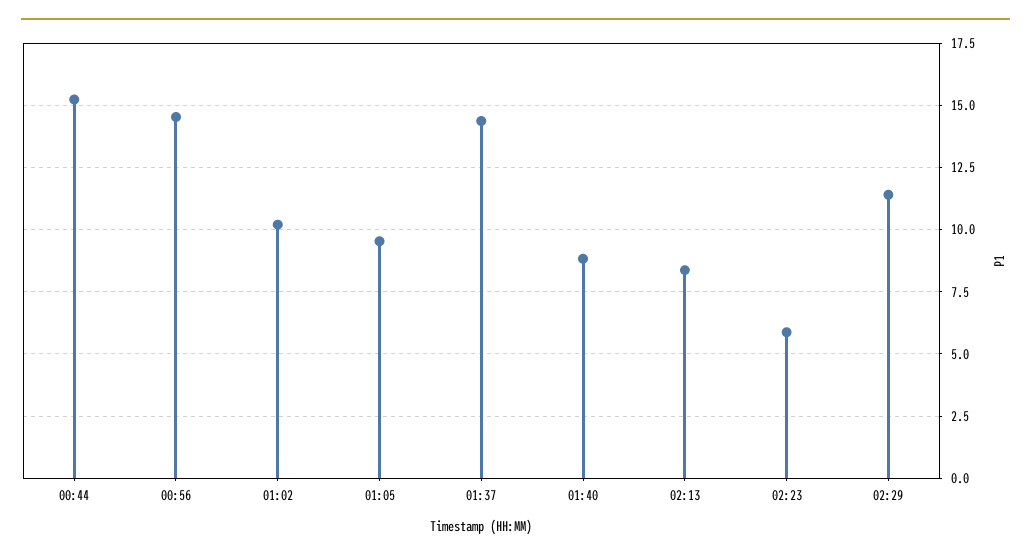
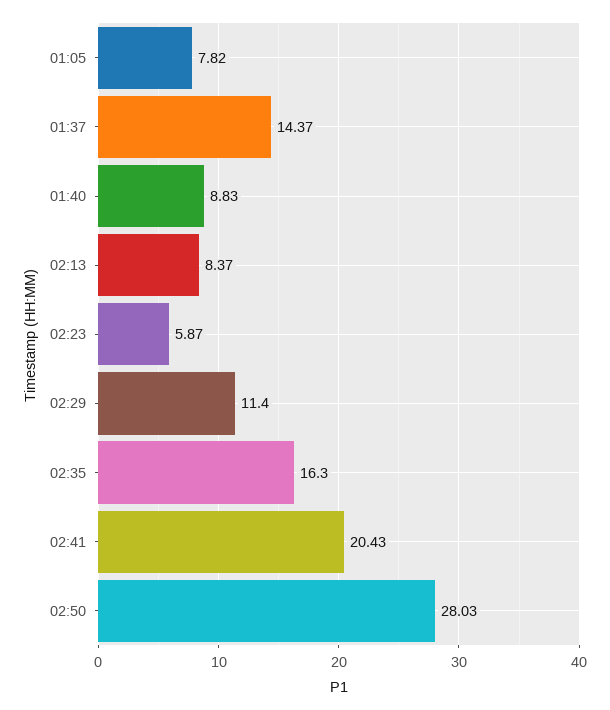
00:44: 15.25 -> none
00:56: 14.5 -> none
01:02: 10.25 -> none
01:05: 9.5 -> 7.82
02:35: none -> 16.3
02:41: none -> 20.43
02:50: none -> 28.03

